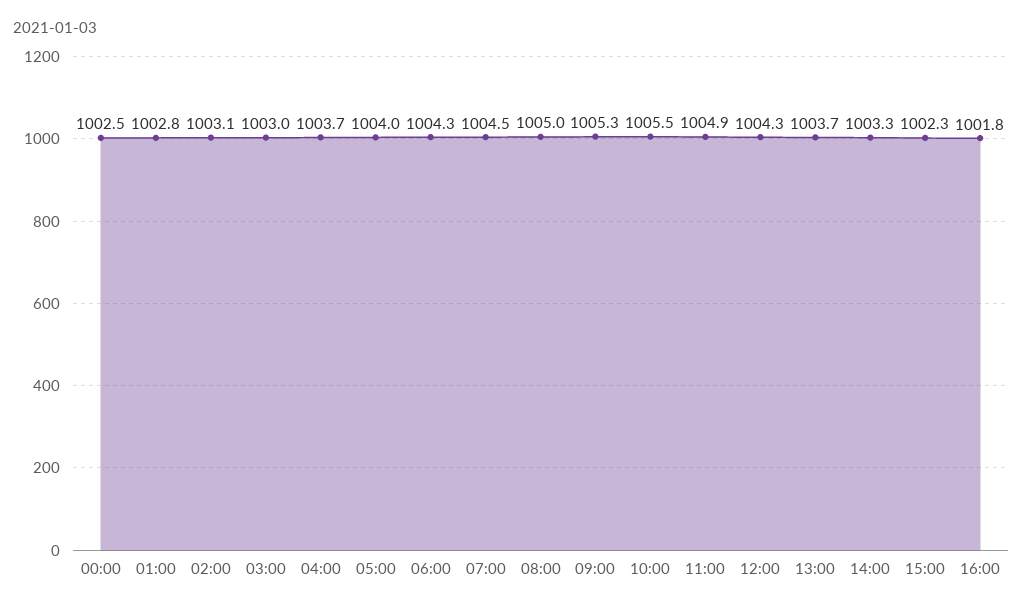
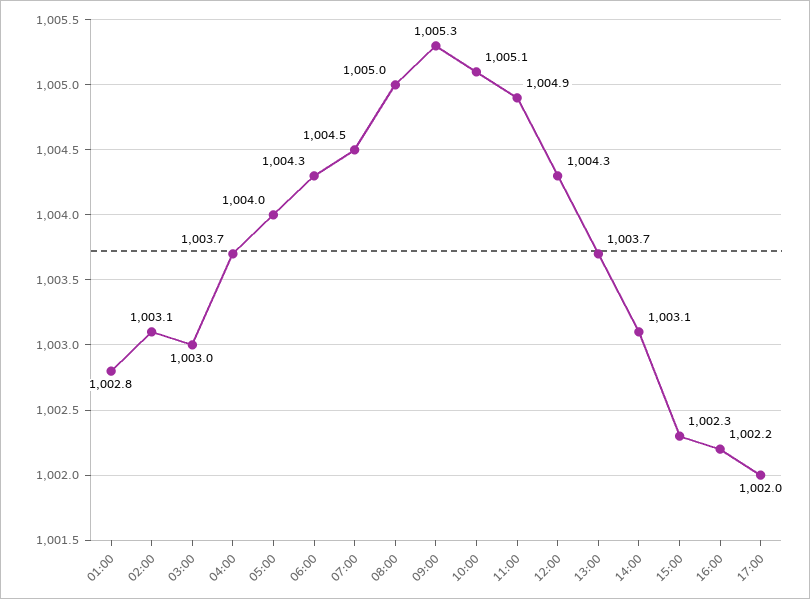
00:00: 1002.5 -> none
10:00: 1005.5 -> 1005.1
14:00: 1003.3 -> 1003.1
16:00: 1001.8 -> 1002.2
17:00: none -> 1002

